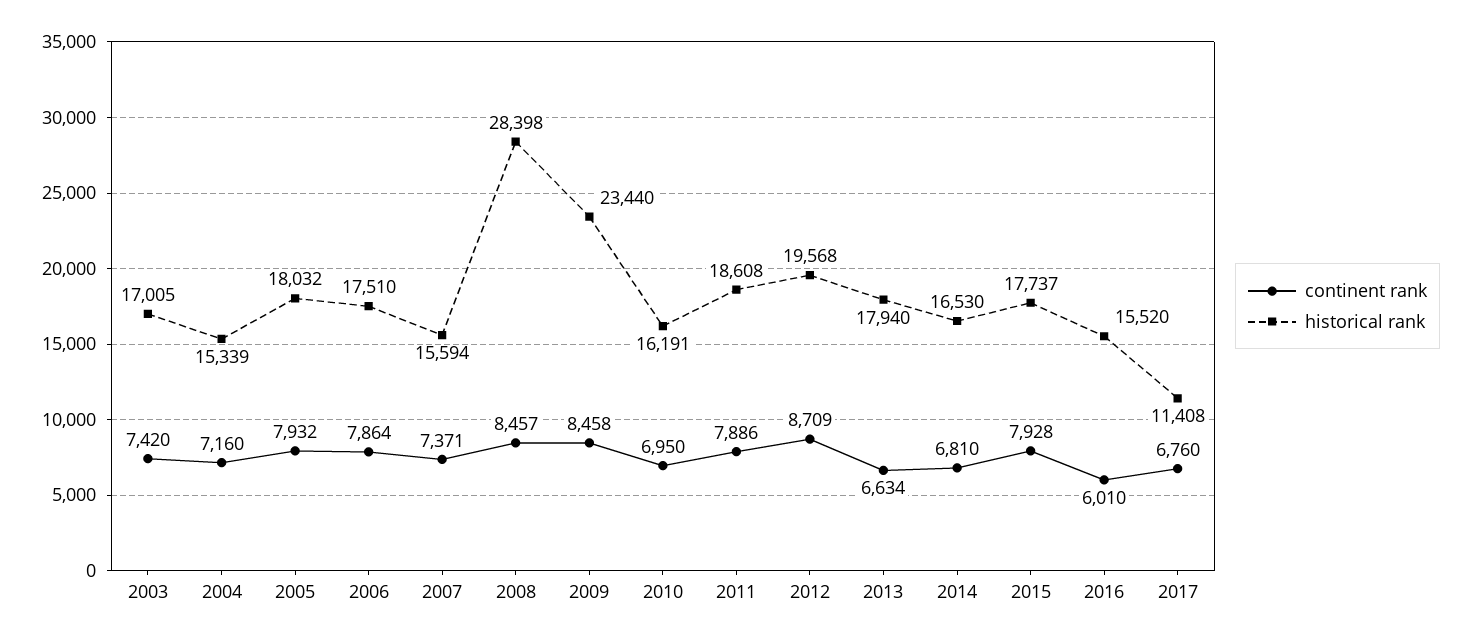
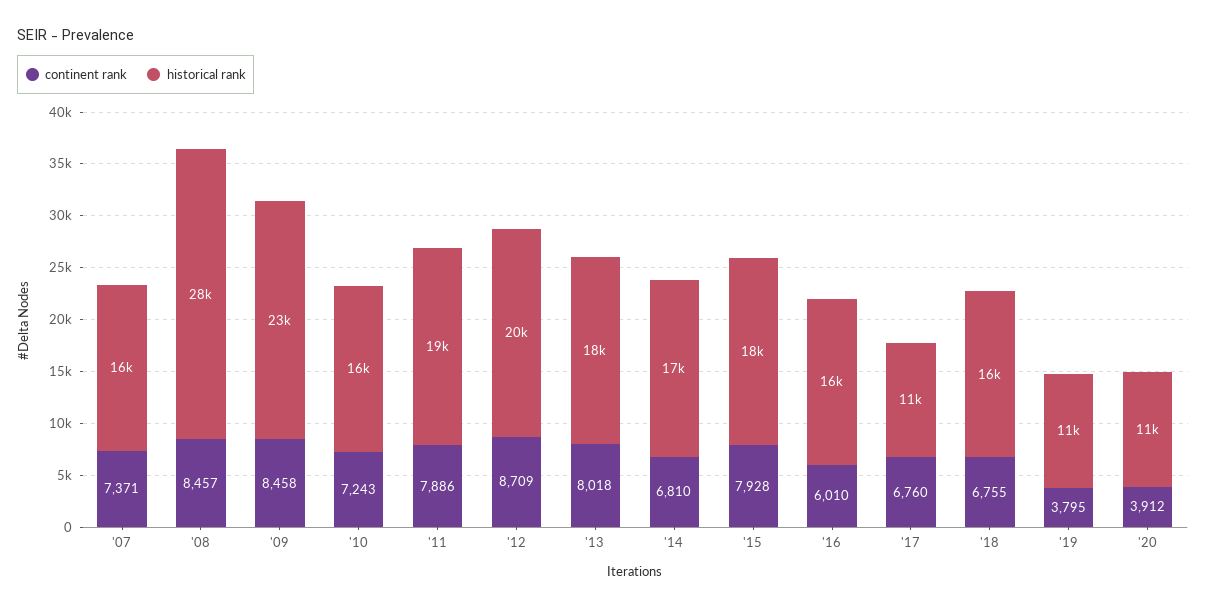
continent rank, 2003: 7420 -> none
historical rank, 2003: 17005 -> none
continent rank, 2004: 7160 -> none
historical rank, 2004: 15339 -> none
continent rank, 2005: 7932 -> none
historical rank, 2005: 18032 -> none
continent rank, 2006: 7864 -> none
historical rank, 2006: 17510 -> none
continent rank, 2010: 6950 -> 7243
continent rank, 2013: 6634 -> 8018
continent rank, '18: none -> 6755
historical rank, '18: none -> 16000
continent rank, '19: none -> 3795
historical rank, '19: none -> 11000
continent rank, '20: none -> 3912
historical rank, '20: none -> 11000

